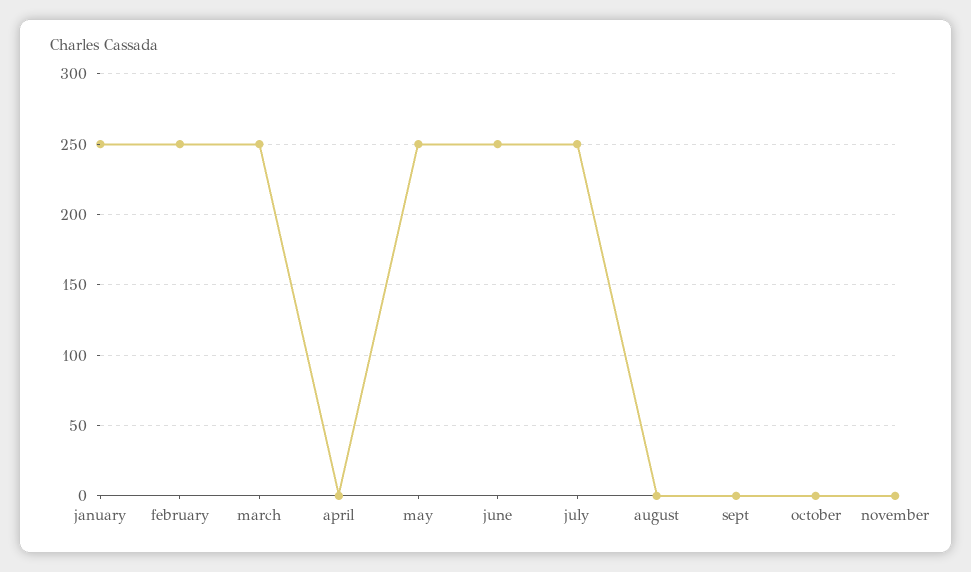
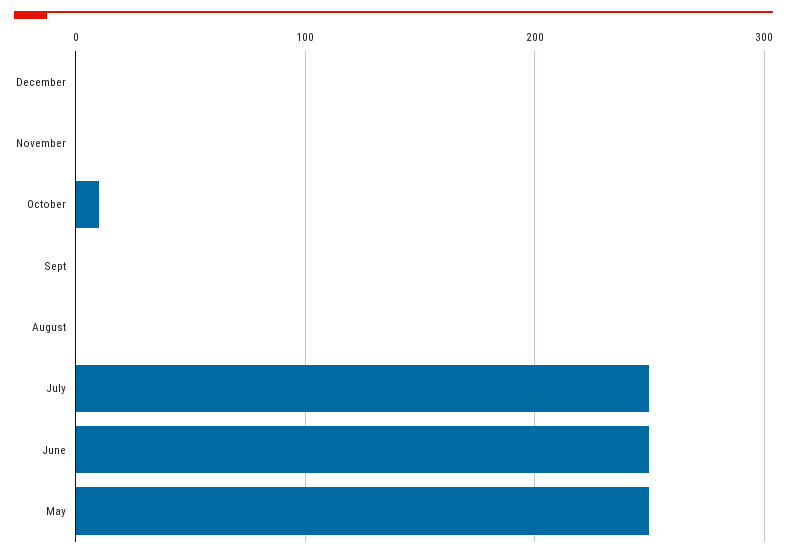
january: 250 -> none
february: 250 -> none
march: 250 -> none
april: 0 -> none
october: 0 -> 10
December: none -> 0

